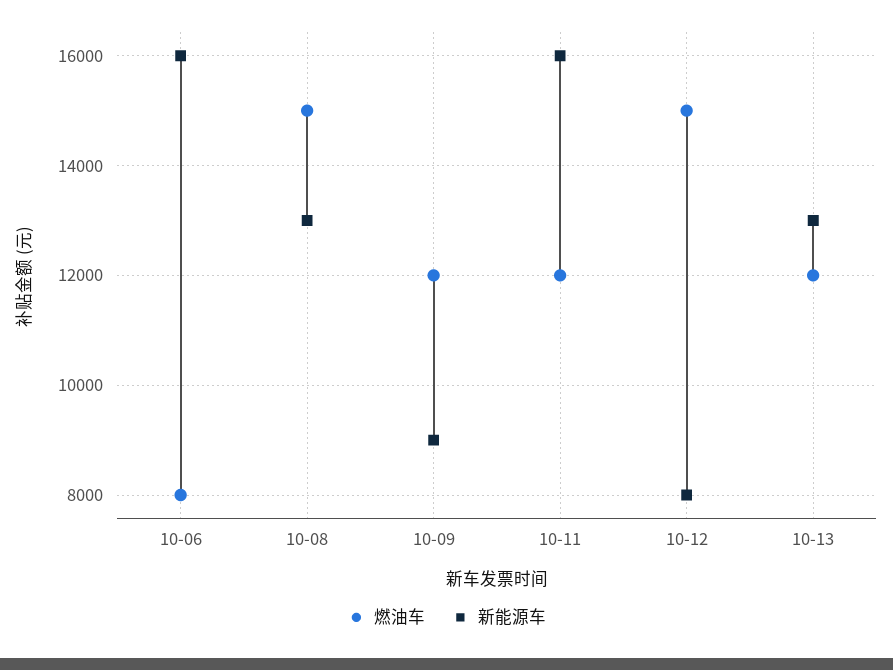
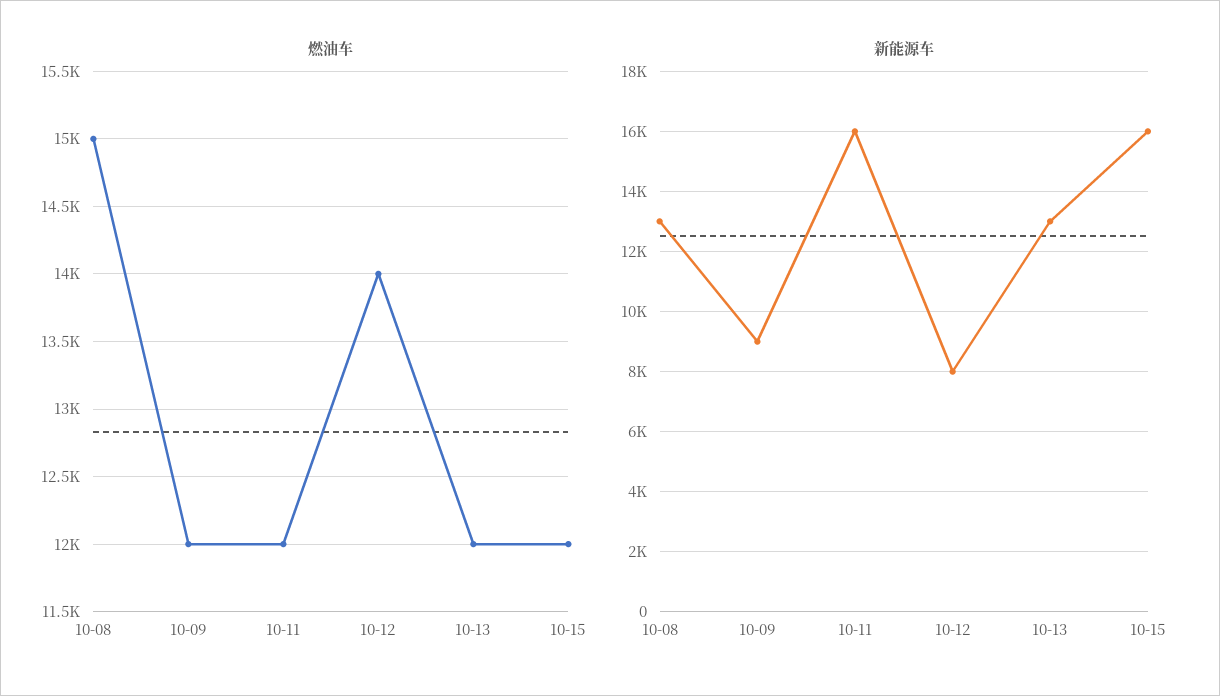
燃油车, 10-06: 8000 -> none
新能源车, 10-06: 16000 -> none
燃油车, 10-12: 15000 -> 14000
燃油车, 10-15: none -> 12000
新能源车, 10-15: none -> 16000

